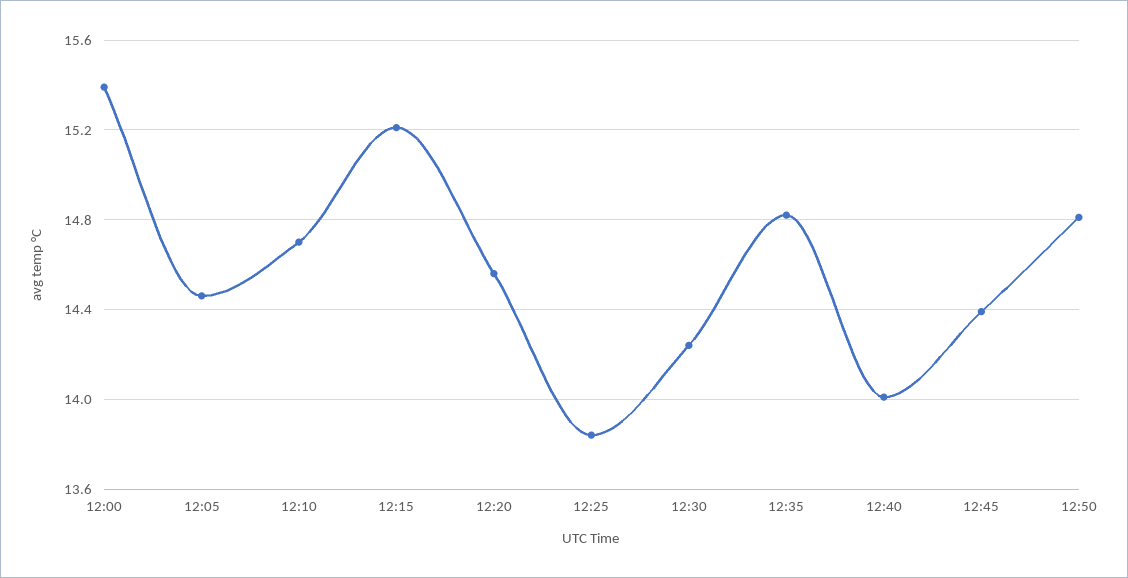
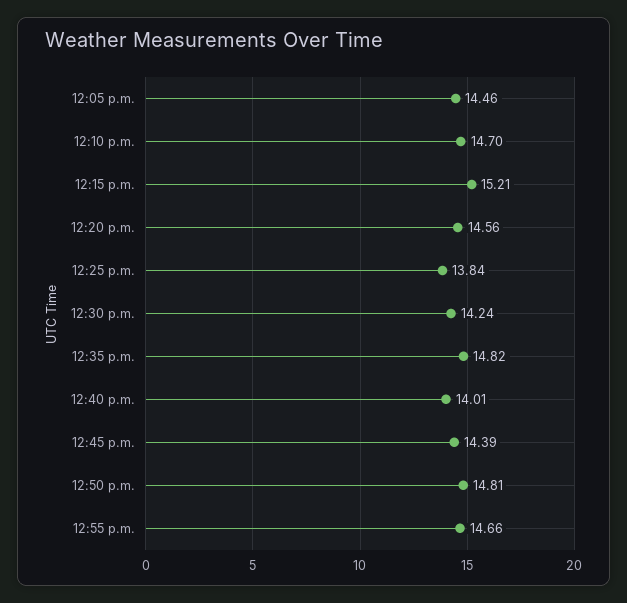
12:00: 15.4 -> none
12:55 p.m.: none -> 14.66

